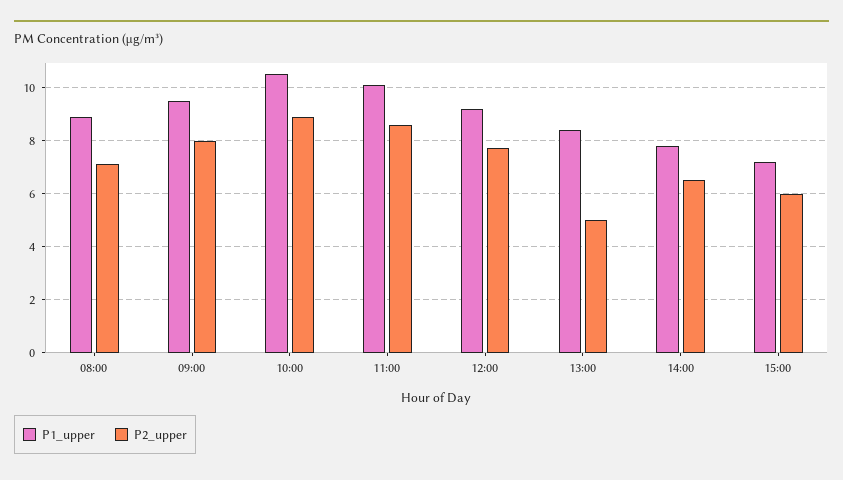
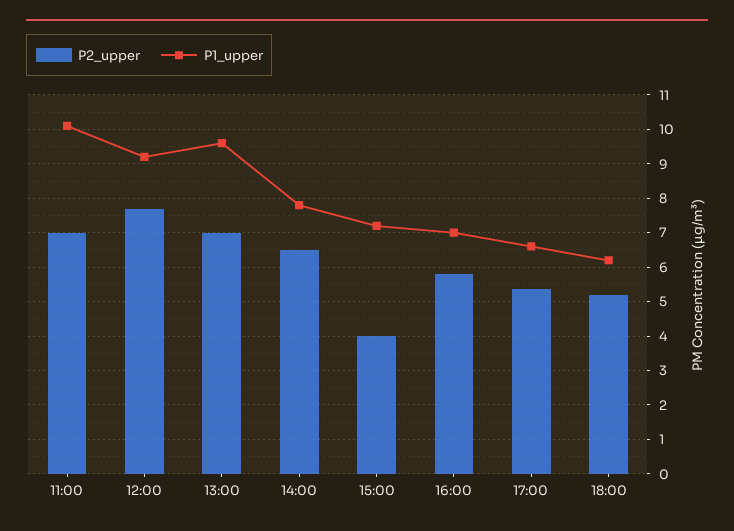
P1_upper, 08:00: 9 -> none
P2_upper, 08:00: 7 -> none
P1_upper, 09:00: 9.5 -> none
P2_upper, 09:00: 8 -> none
P1_upper, 10:00: 10.5 -> none
P2_upper, 10:00: 9 -> none
P2_upper, 11:00: 8.5 -> 7
P1_upper, 13:00: 8.5 -> 9.6
P2_upper, 13:00: 5 -> 7
P2_upper, 15:00: 6 -> 4
P2_upper, 16:00: none -> 5.8
P1_upper, 16:00: none -> 7
P2_upper, 17:00: none -> 5.4
P1_upper, 17:00: none -> 6.6
P2_upper, 18:00: none -> 5.2
P1_upper, 18:00: none -> 6.2

